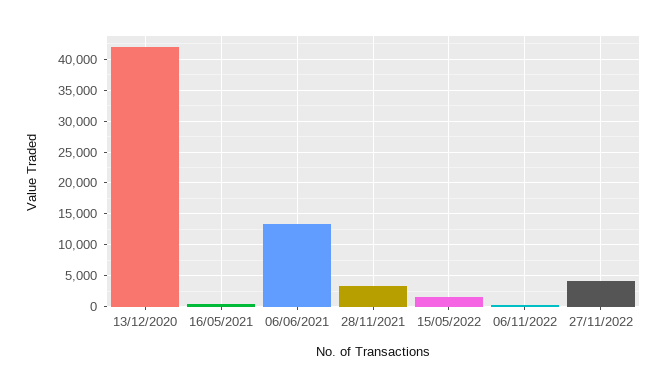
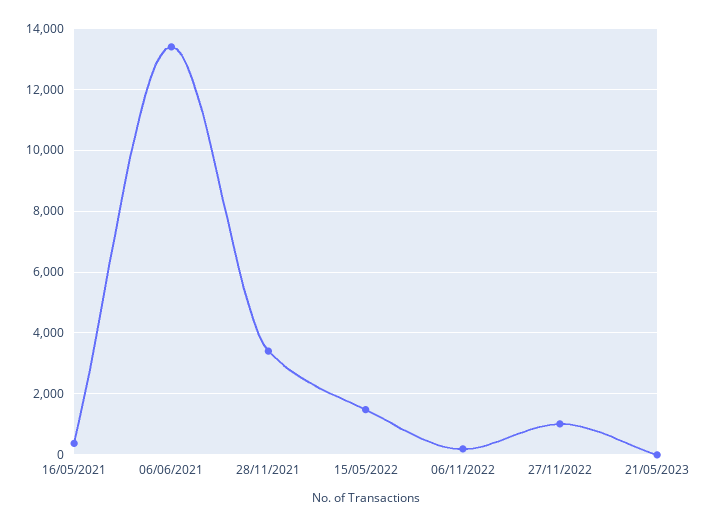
13/12/2020: 42000 -> none
27/11/2022: 4000 -> 1000
21/05/2023: none -> 0

